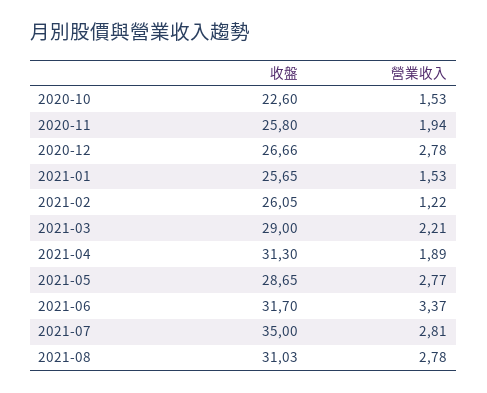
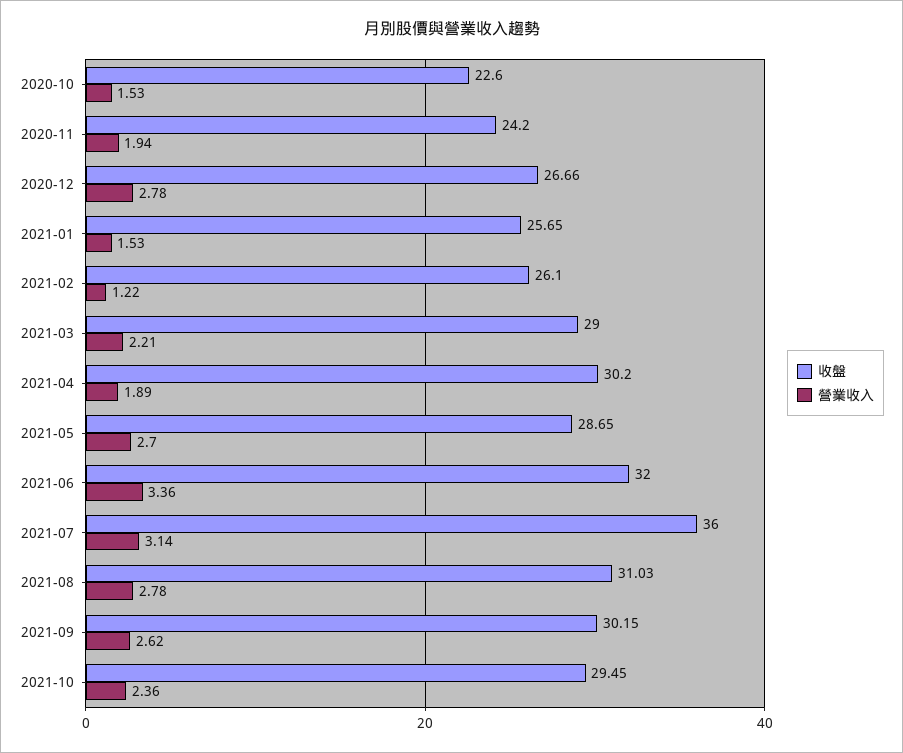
收盤, 2020-11: 25.8 -> 24.2
收盤, 2021-02: 26.05 -> 26.1
收盤, 2021-04: 31.3 -> 30.2
營業收入, 2021-05: 2.77 -> 2.7
收盤, 2021-06: 31.7 -> 32
營業收入, 2021-06: 3.37 -> 3.36
收盤, 2021-07: 35 -> 36
營業收入, 2021-07: 2.81 -> 3.14
收盤, 2021-09: none -> 30.15
營業收入, 2021-09: none -> 2.62
收盤, 2021-10: none -> 29.45
營業收入, 2021-10: none -> 2.36

